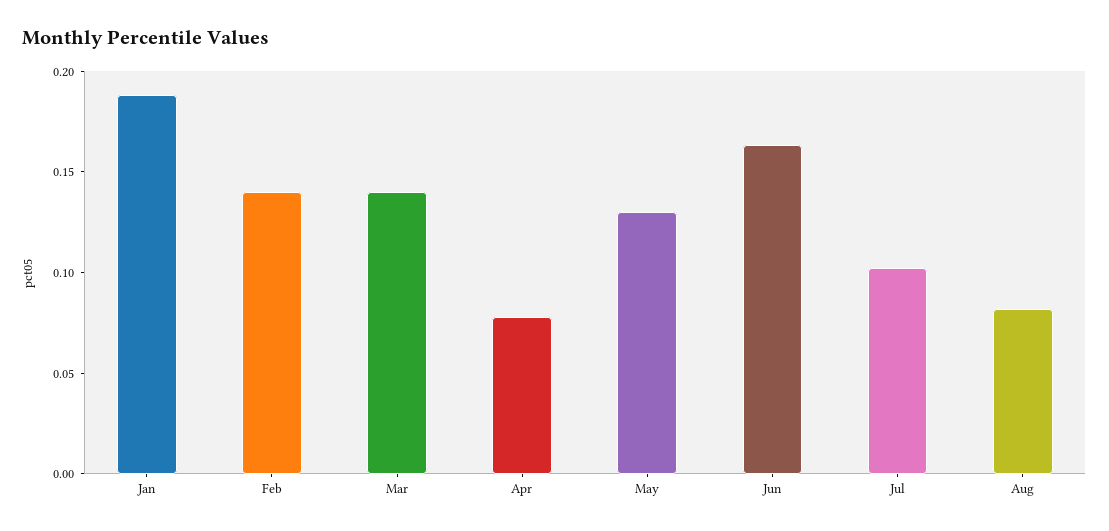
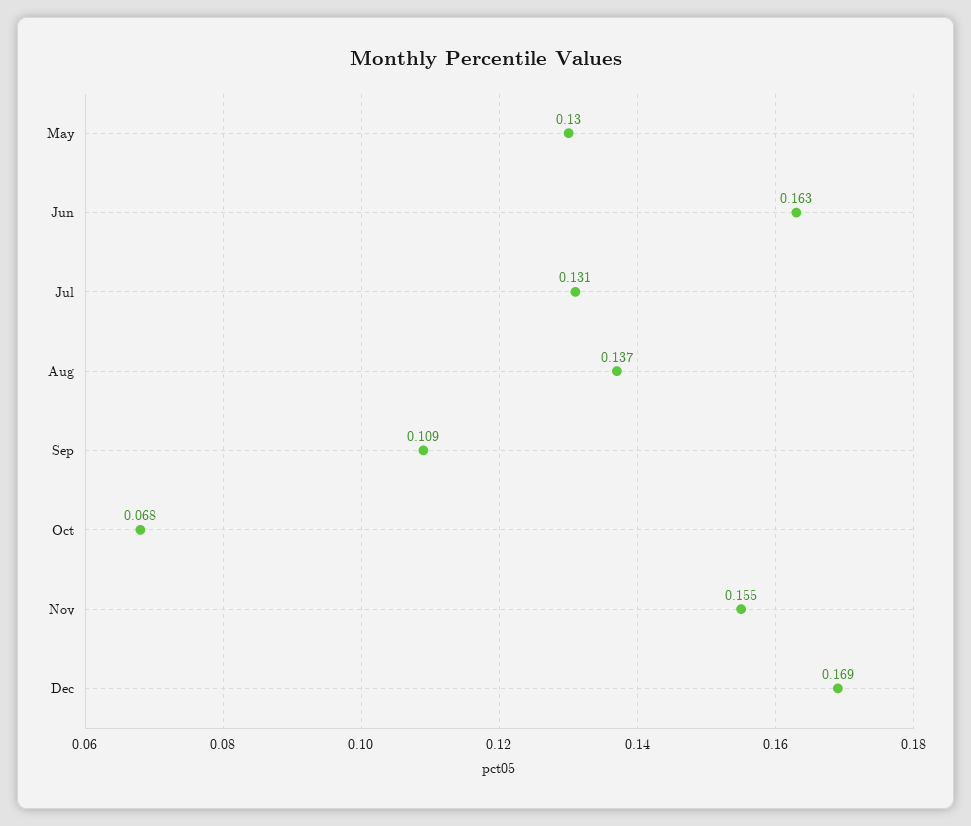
Jan: 0.19 -> none
Feb: 0.14 -> none
Mar: 0.14 -> none
Apr: 0.08 -> none
Jul: 0.1 -> 0.131
Aug: 0.08 -> 0.137
Sep: none -> 0.109
Oct: none -> 0.068
Nov: none -> 0.155
Dec: none -> 0.169

